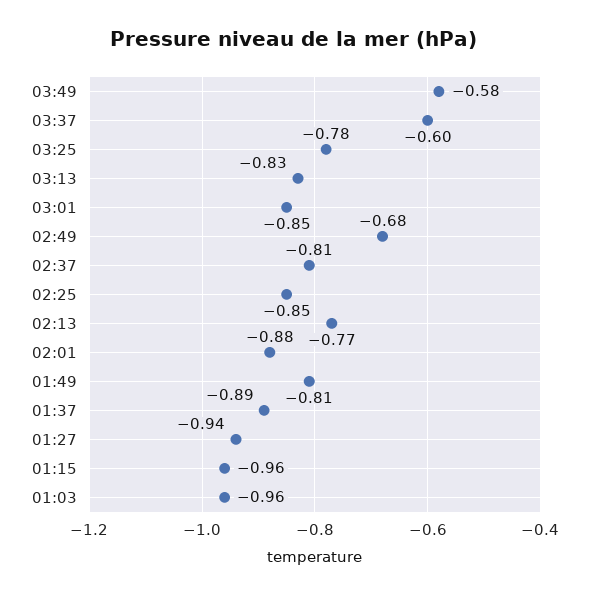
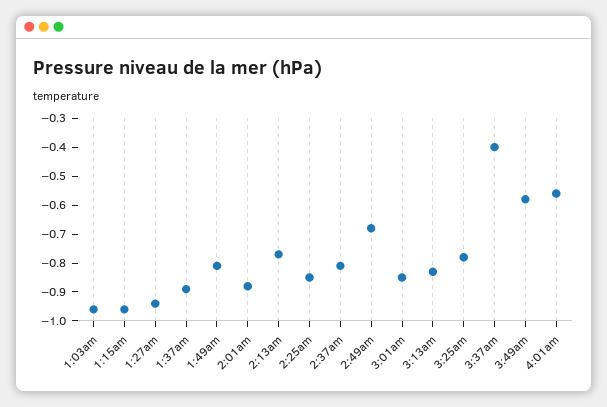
03:37: -0.6 -> -0.4
4:01am: none -> -0.55

